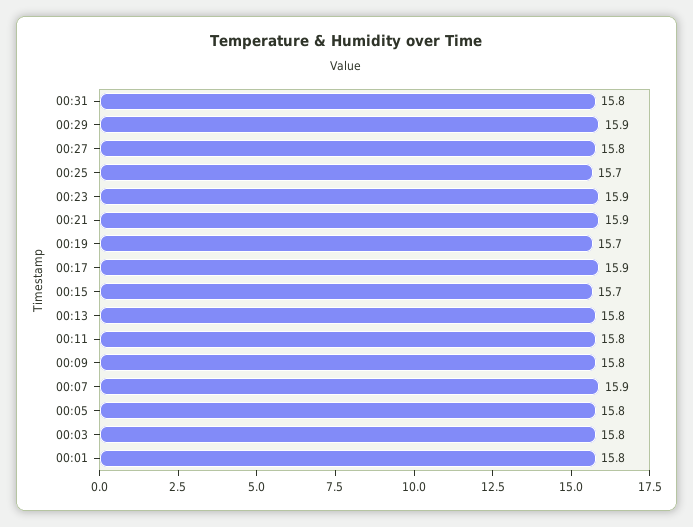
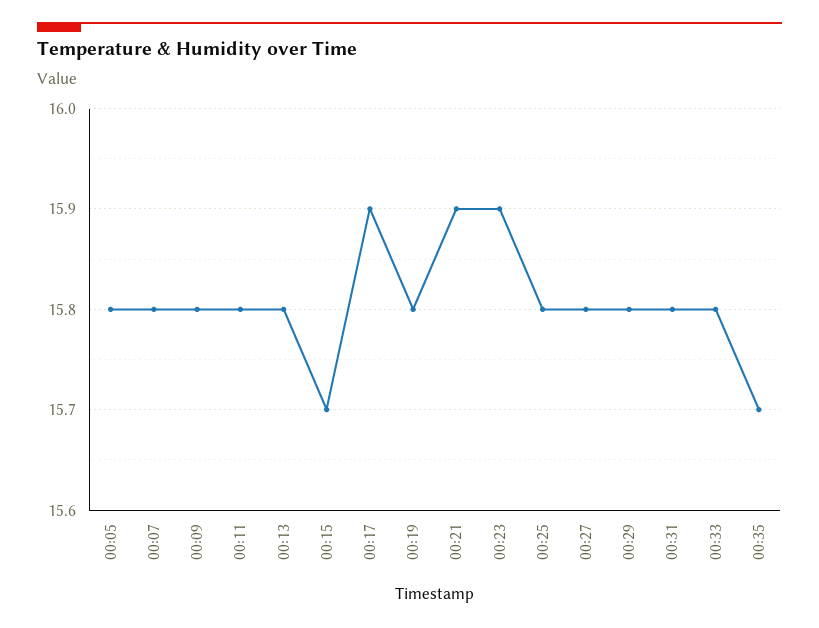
00:29: 15.9 -> 15.8
00:25: 15.7 -> 15.8
00:19: 15.7 -> 15.8
00:07: 15.9 -> 15.8
00:03: 15.8 -> none
00:01: 15.8 -> none
00:33: none -> 15.8
00:35: none -> 15.7

